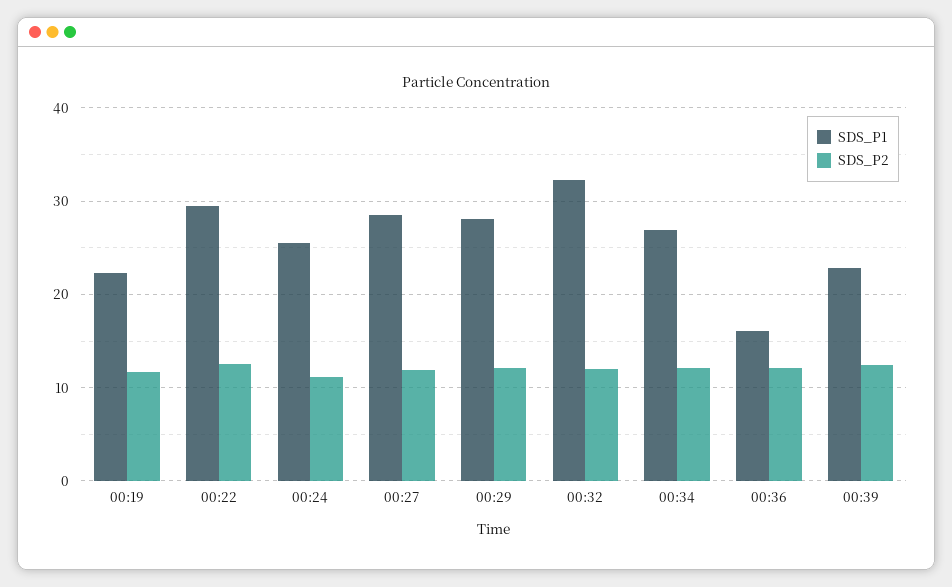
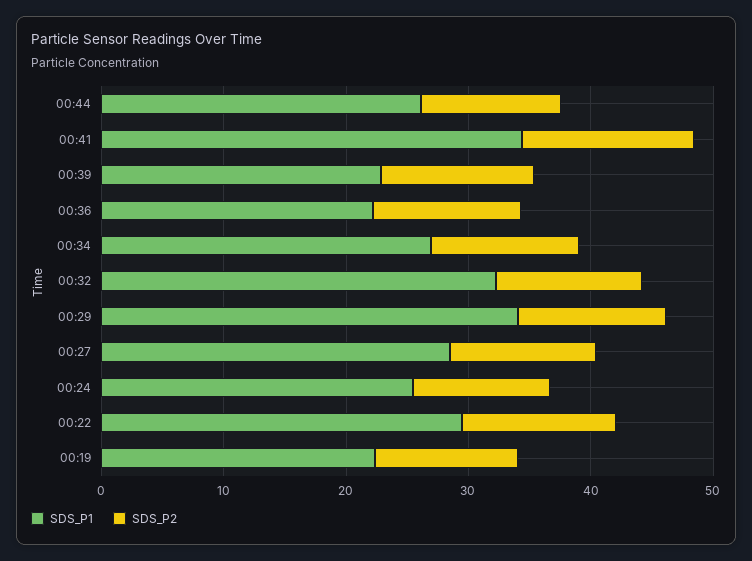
SDS_P1, 00:29: 28 -> 34
SDS_P1, 00:36: 16 -> 22
SDS_P1, 00:44: none -> 26
SDS_P2, 00:44: none -> 12
SDS_P1, 00:41: none -> 34
SDS_P2, 00:41: none -> 14

